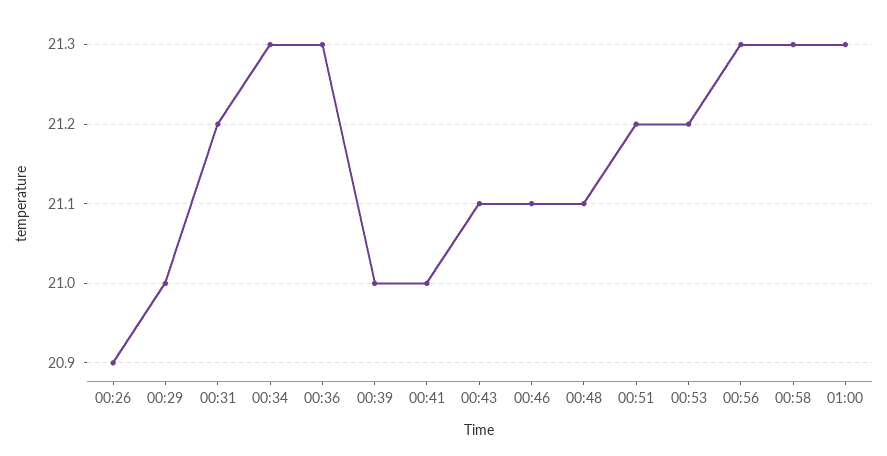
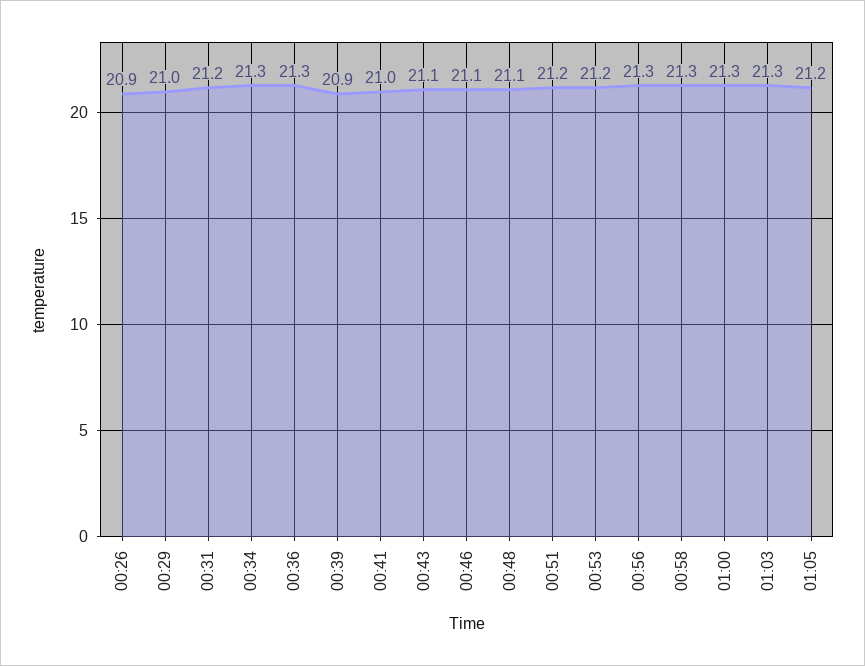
00:39: 21 -> 20.9
01:03: none -> 21.3
01:05: none -> 21.2

